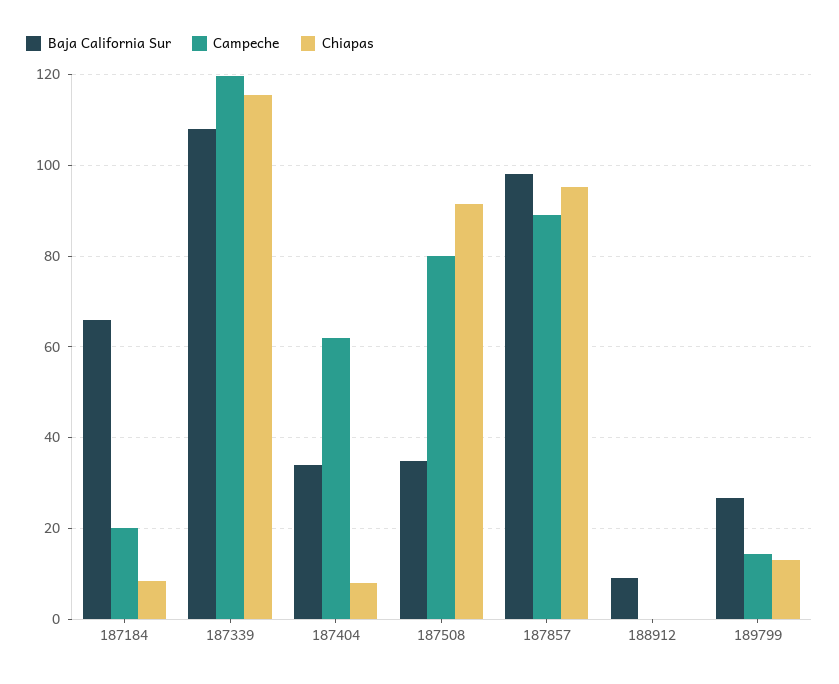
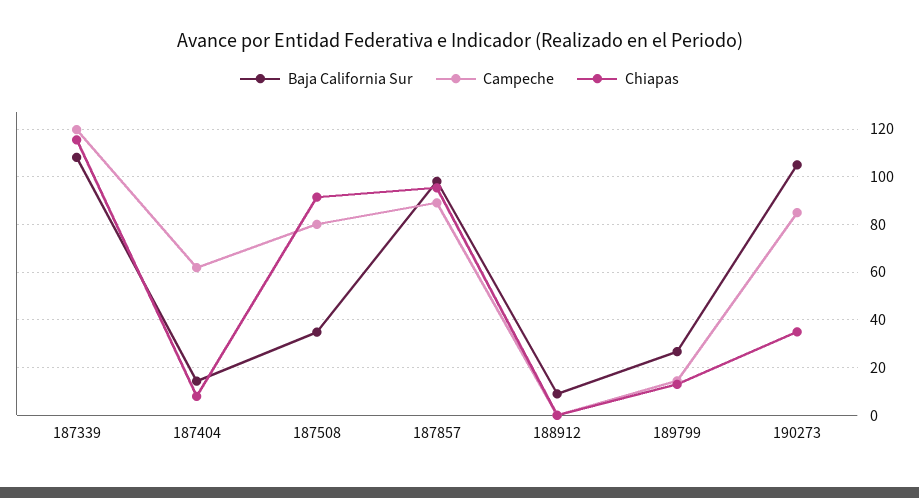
Baja California Sur, 187184: 66 -> none
Campeche, 187184: 20 -> none
Chiapas, 187184: 8 -> none
Baja California Sur, 187404: 34 -> 15
Baja California Sur, 190273: none -> 105
Campeche, 190273: none -> 85
Chiapas, 190273: none -> 35

